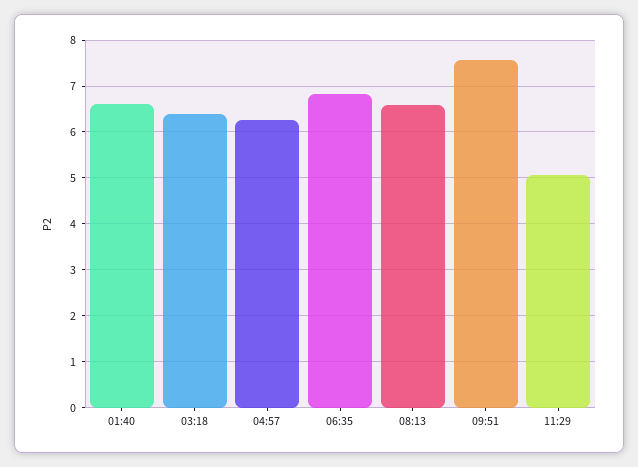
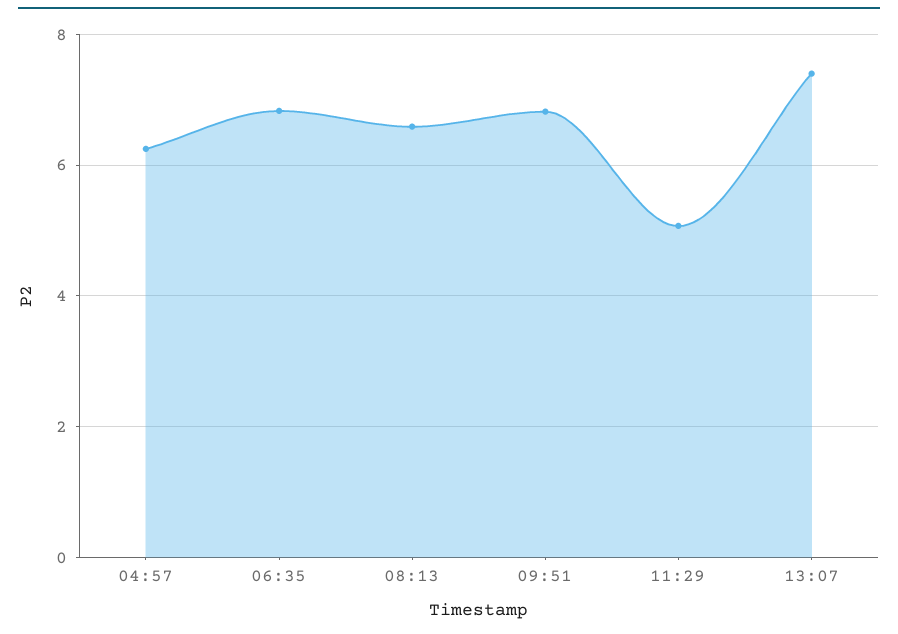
01:40: 6.6 -> none
03:18: 6.4 -> none
09:51: 7.6 -> 6.8
13:07: none -> 7.4

